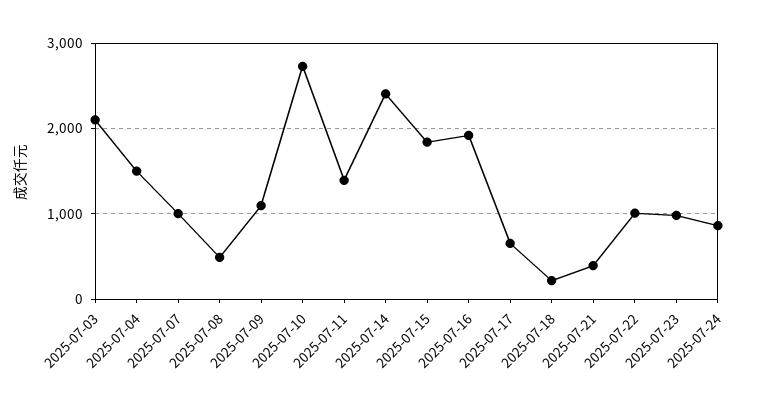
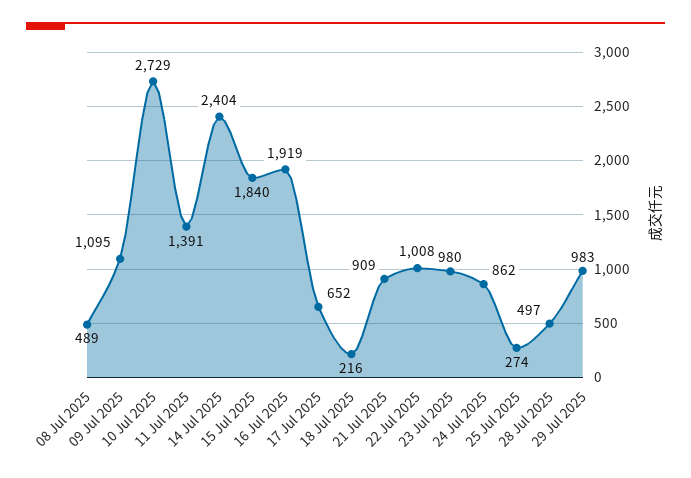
2025-07-03: 2100 -> none
2025-07-04: 1500 -> none
2025-07-07: 1000 -> none
2025-07-21: 400 -> 909
25 Jul 2025: none -> 274
28 Jul 2025: none -> 497
29 Jul 2025: none -> 983

